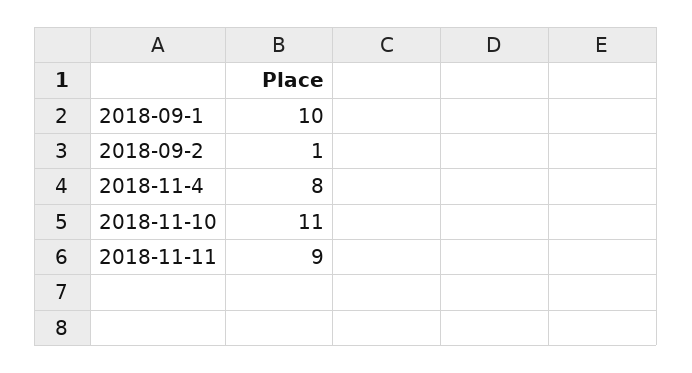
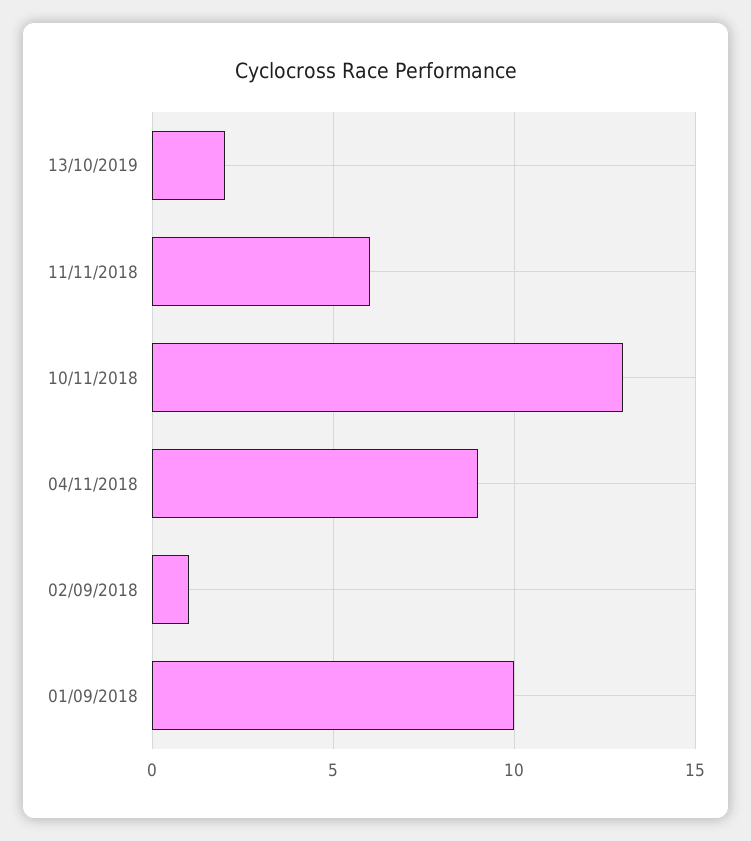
2018-11-4: 8 -> 9
2018-11-10: 11 -> 13
2018-11-11: 9 -> 6
13/10/2019: none -> 2

